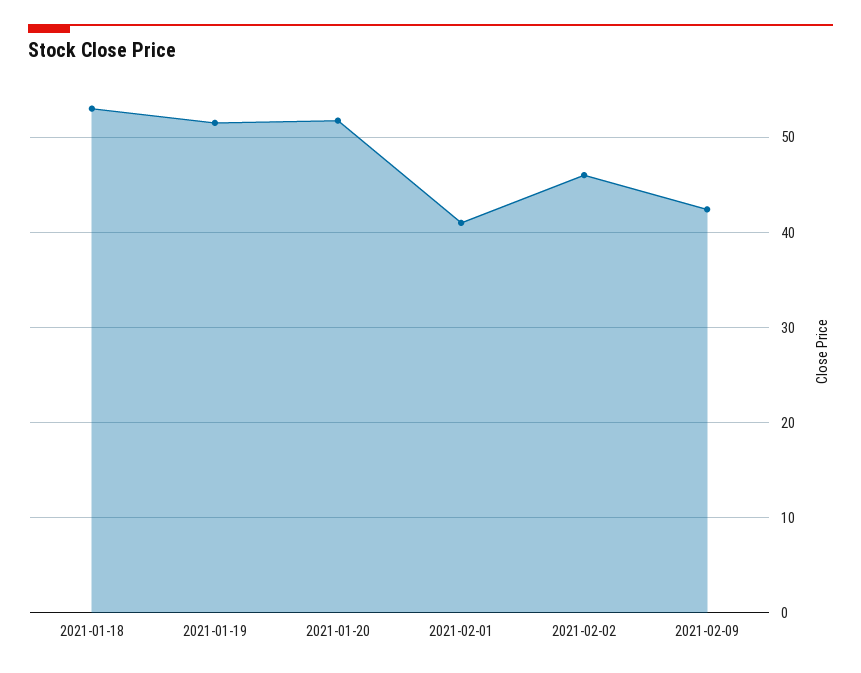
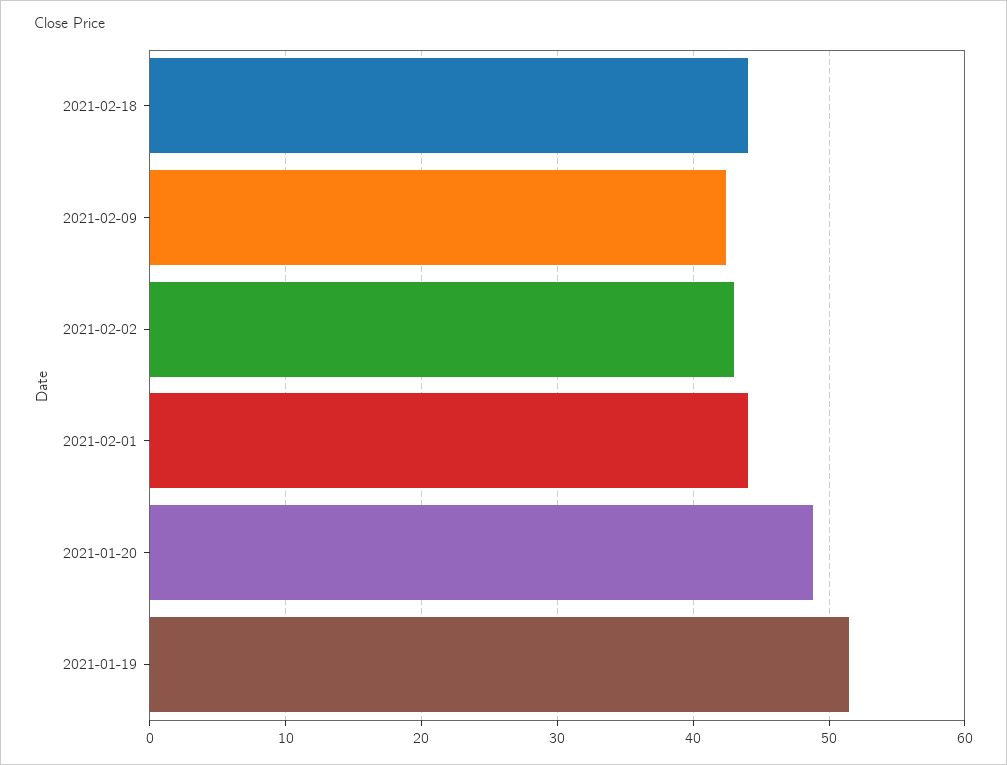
2021-01-18: 53 -> none
2021-01-20: 52 -> 49
2021-02-01: 41 -> 44
2021-02-02: 46 -> 43
2021-02-18: none -> 44

